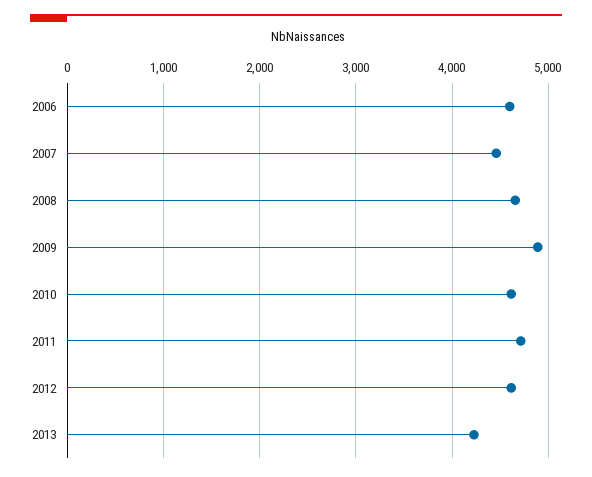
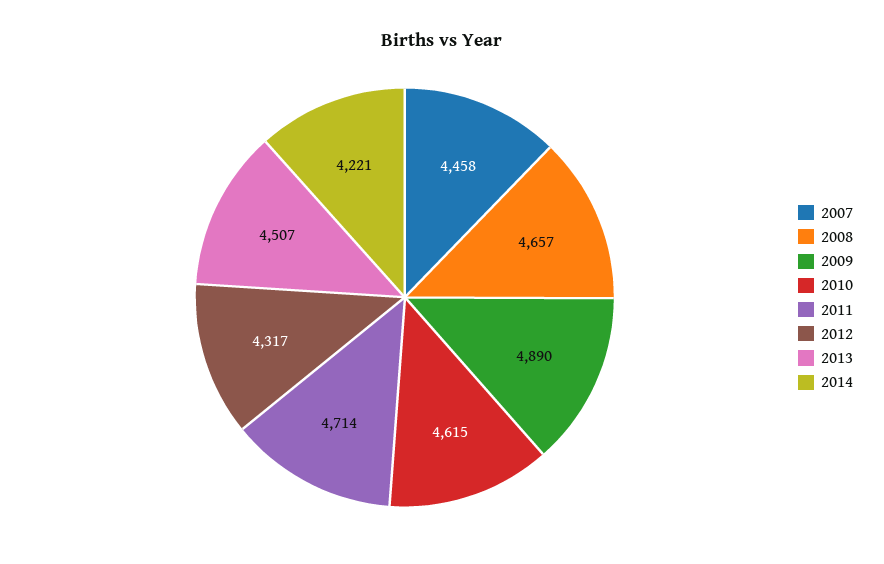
2006: 4600 -> none
2012: 4600 -> 4317
2013: 4200 -> 4507
2014: none -> 4221

